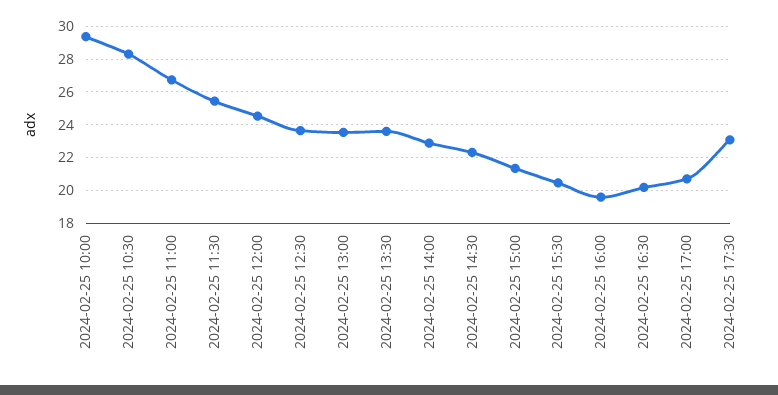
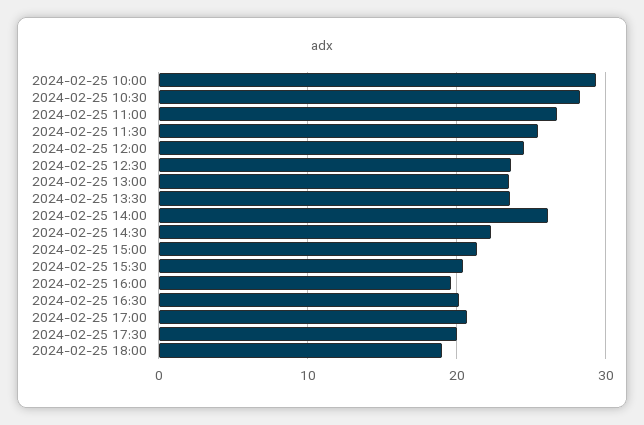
2024-02-25 14:00: 23 -> 26
2024-02-25 17:30: 23 -> 20
2024-02-25 18:00: none -> 19

